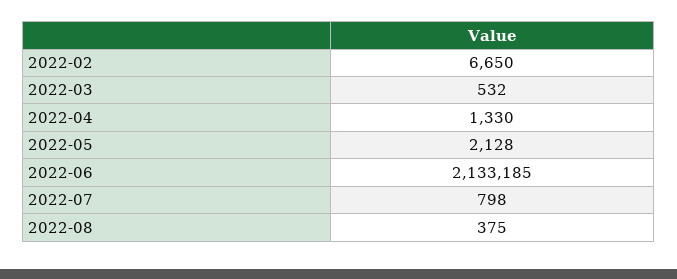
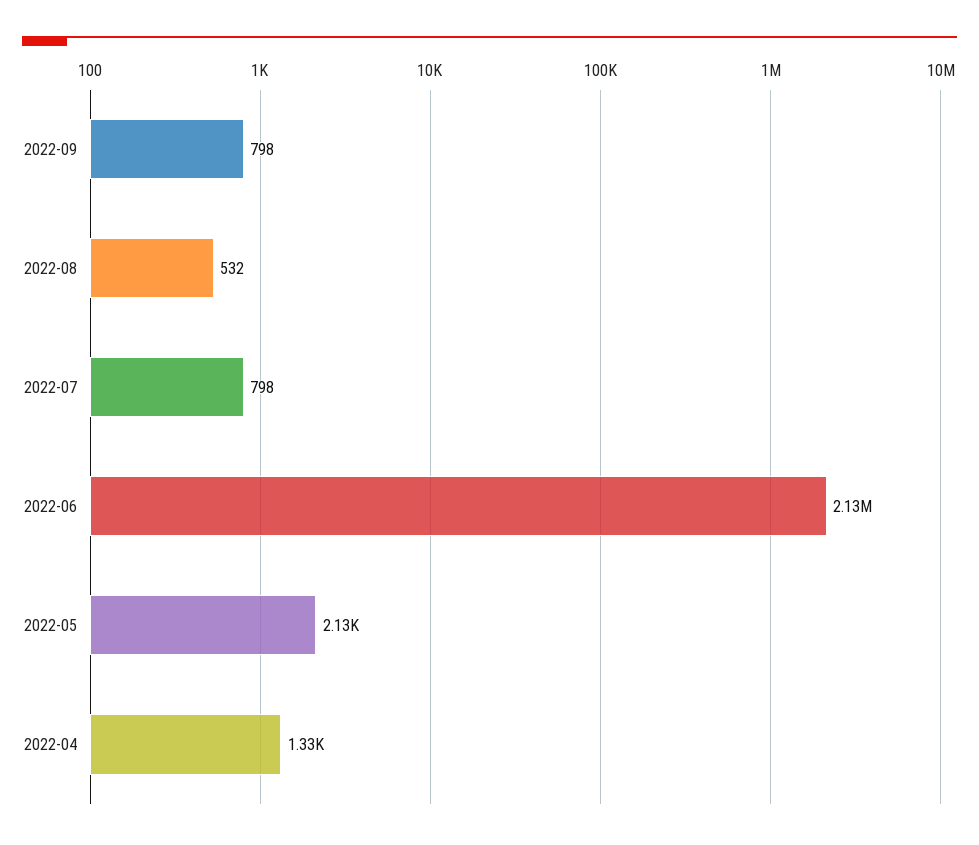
2022-02: 6650 -> none
2022-03: 532 -> none
2022-08: 375 -> 532
2022-09: none -> 798

